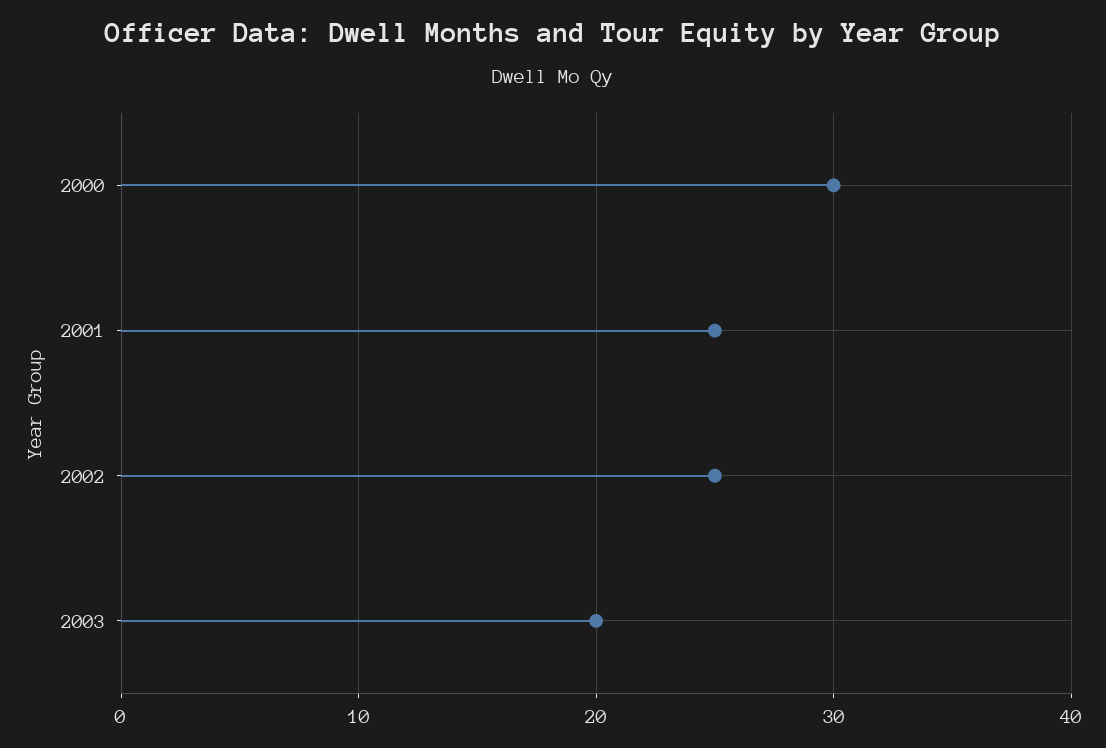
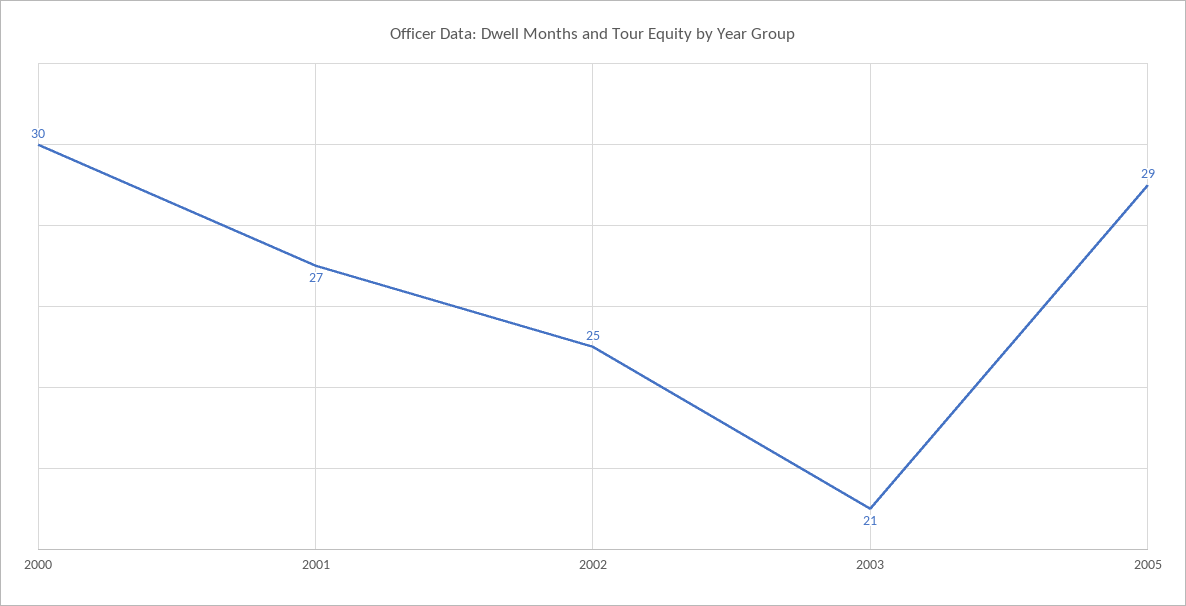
2001: 25 -> 27
2003: 20 -> 21
2005: none -> 29

